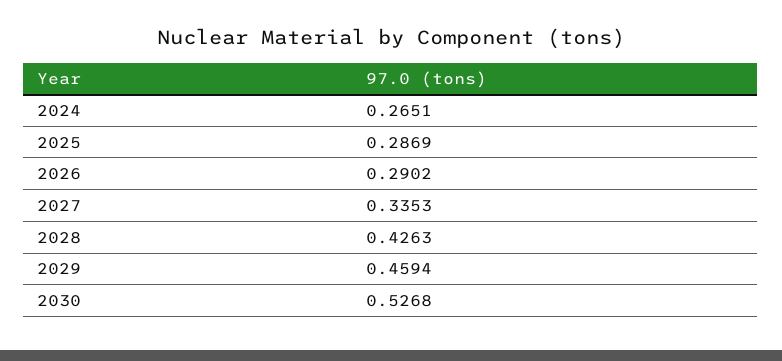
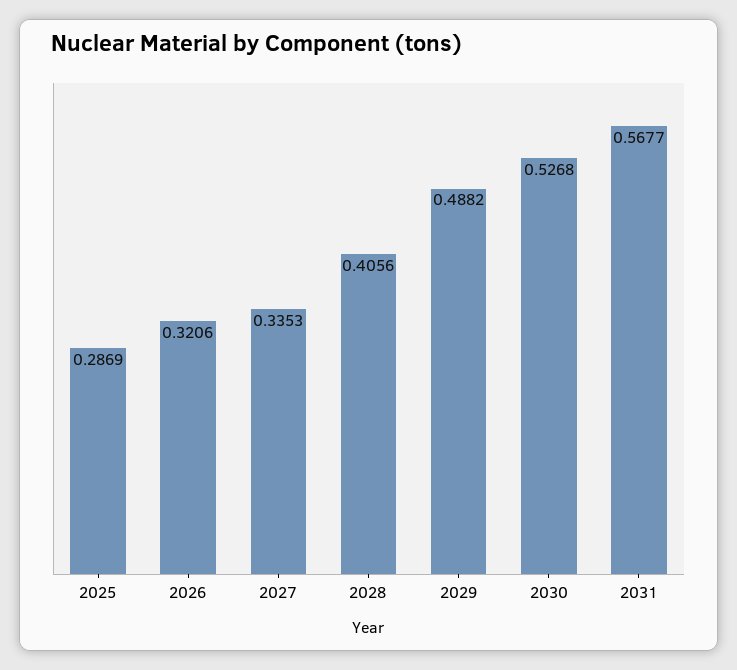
2024: 0.2651 -> none
2026: 0.2902 -> 0.3206
2028: 0.4263 -> 0.4056
2029: 0.4594 -> 0.4882
2031: none -> 0.5677

